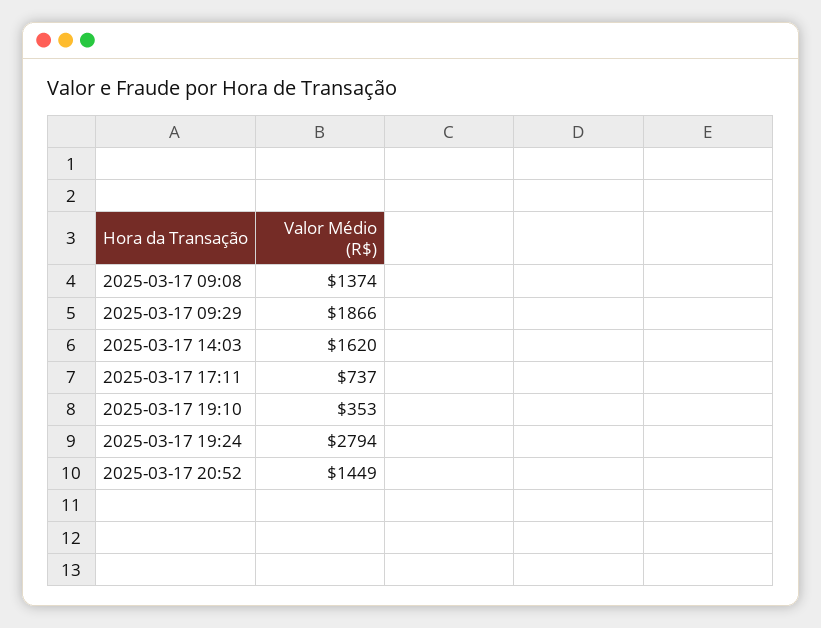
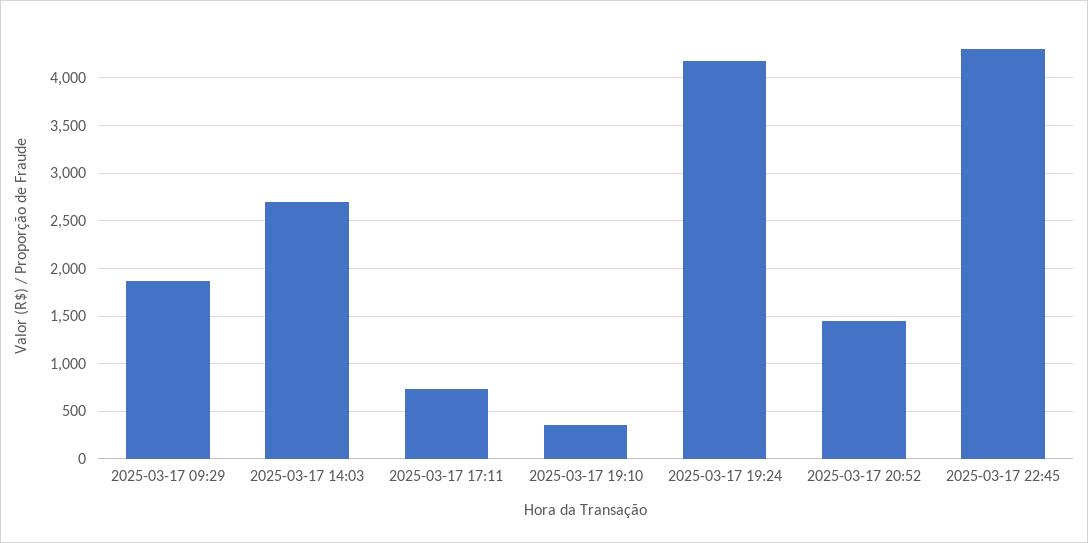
2025-03-17 09:08: 1374 -> none
2025-03-17 14:03: 1620 -> 2700
2025-03-17 19:24: 2794 -> 4200
2025-03-17 22:45: none -> 4300

